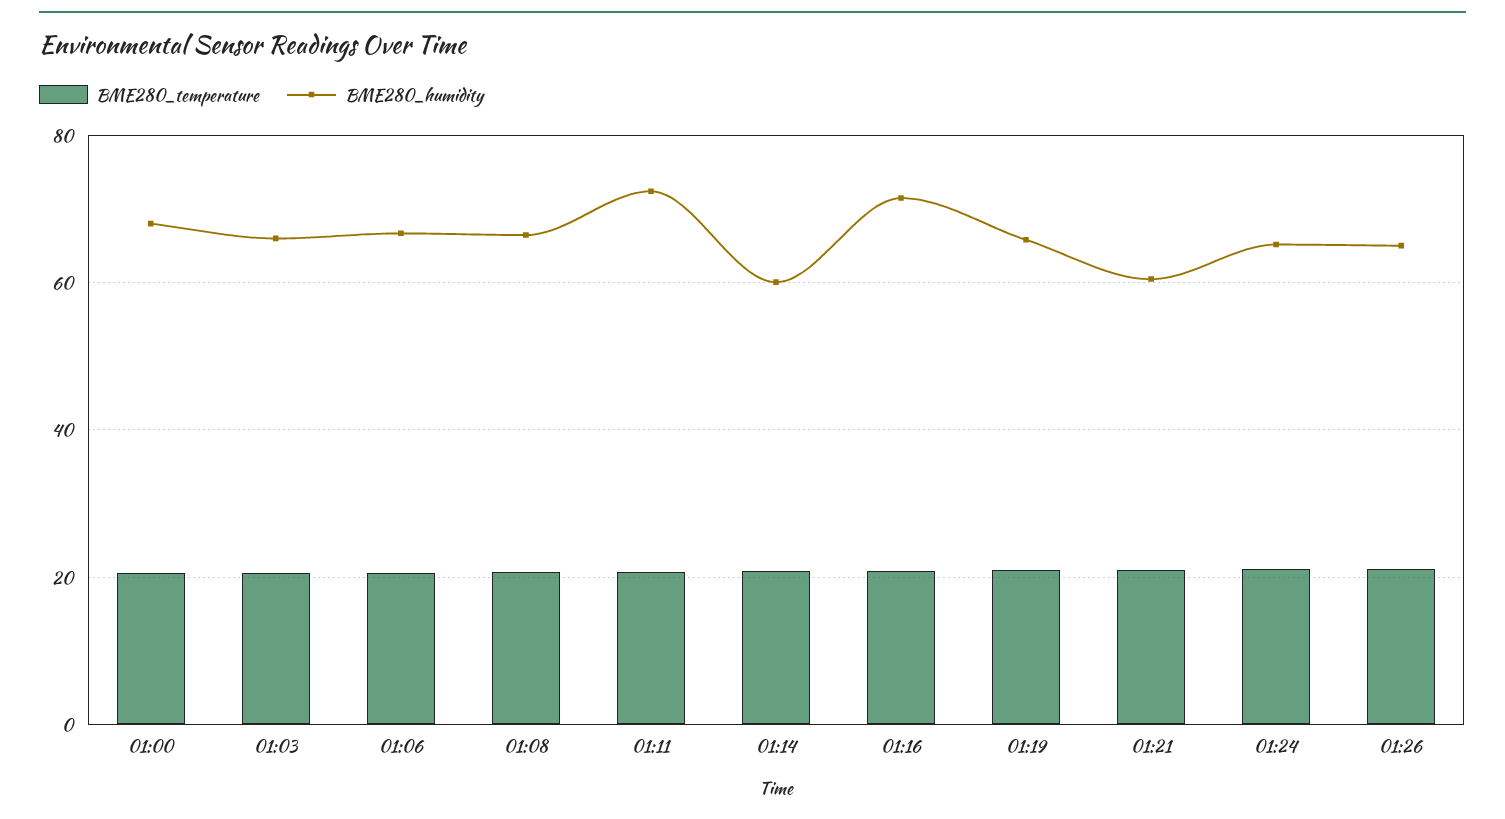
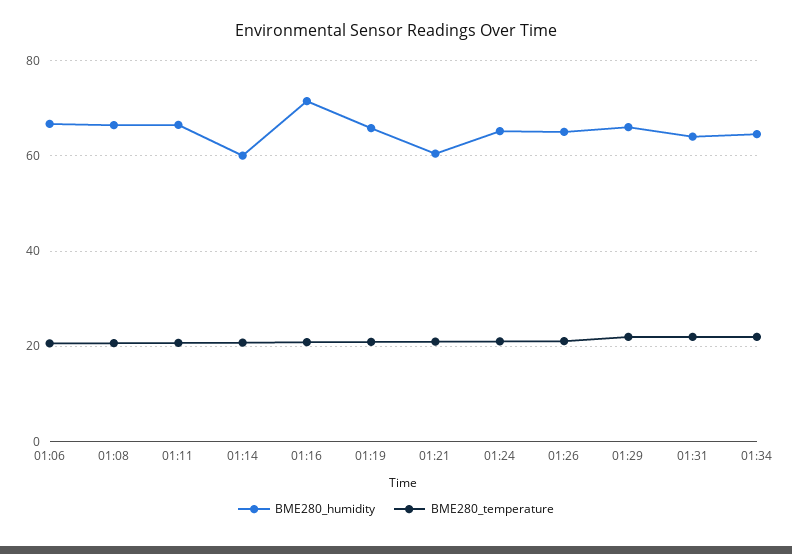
BME280_temperature, 01:00: 20 -> none
BME280_humidity, 01:00: 68 -> none
BME280_temperature, 01:03: 20 -> none
BME280_humidity, 01:03: 66 -> none
BME280_humidity, 01:11: 72 -> 66
BME280_humidity, 01:29: none -> 66
BME280_temperature, 01:29: none -> 22
BME280_humidity, 01:31: none -> 64
BME280_temperature, 01:31: none -> 22
BME280_humidity, 01:34: none -> 64
BME280_temperature, 01:34: none -> 22

